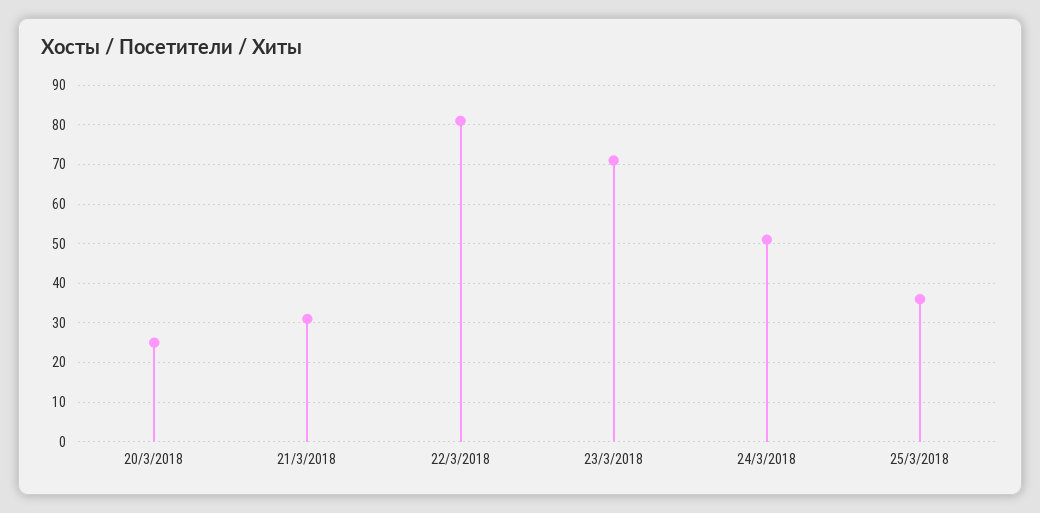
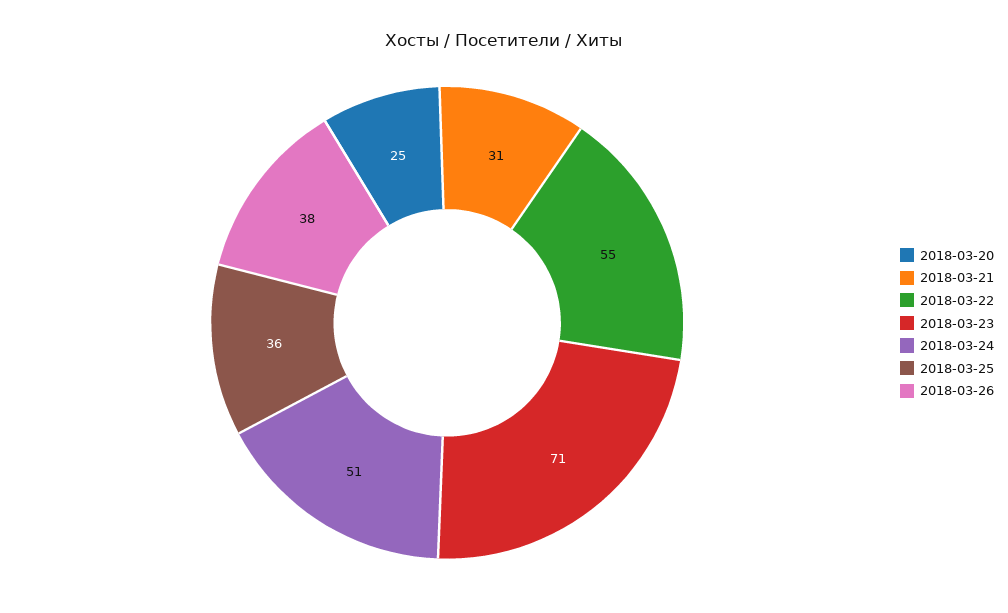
22/3/2018: 80 -> 55
2018-03-26: none -> 38

